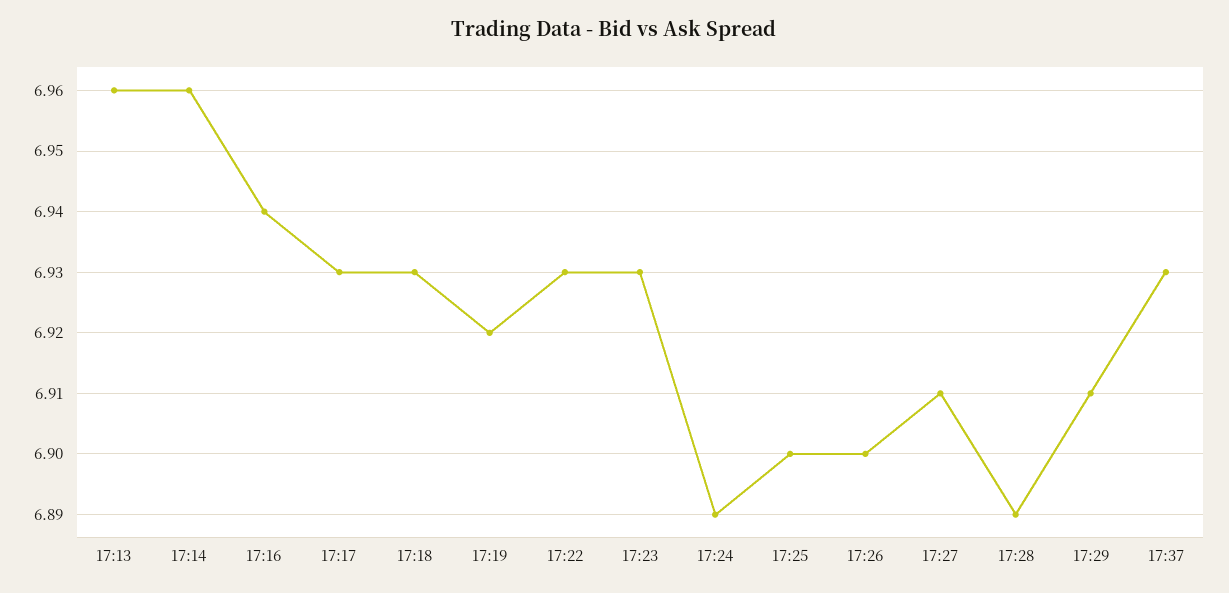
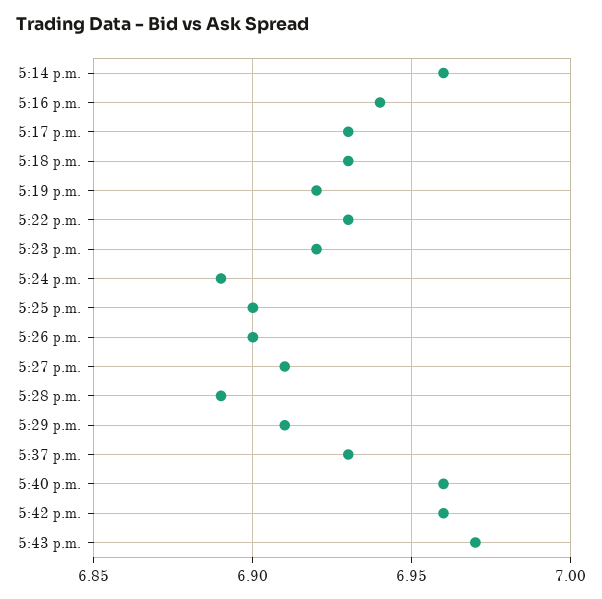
17:13: 6.96 -> none
17:23: 6.93 -> 6.92
5:40 p.m.: none -> 6.96
5:42 p.m.: none -> 6.96
5:43 p.m.: none -> 6.97

